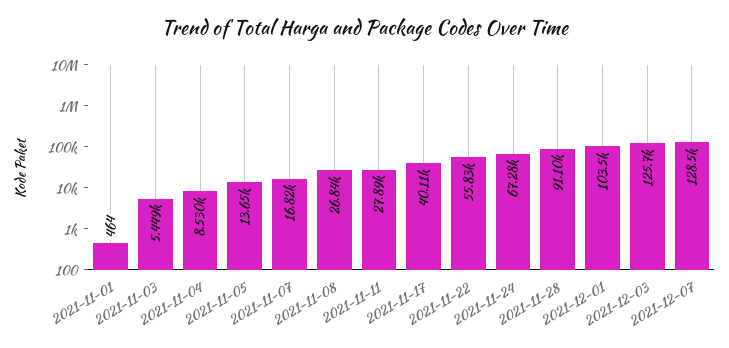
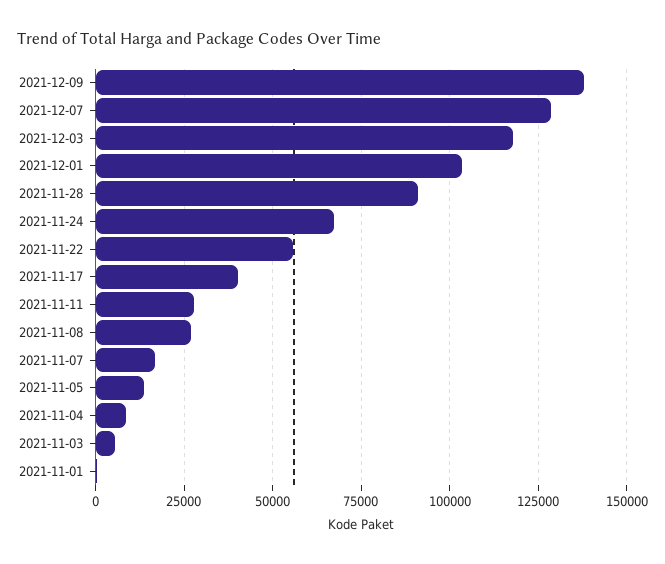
2021-12-03: 125700 -> 117500
2021-12-09: none -> 137500

